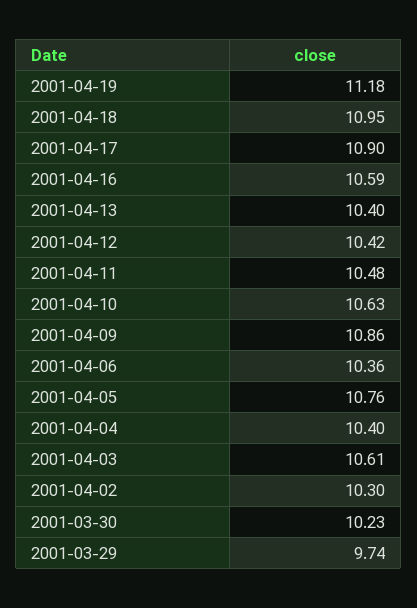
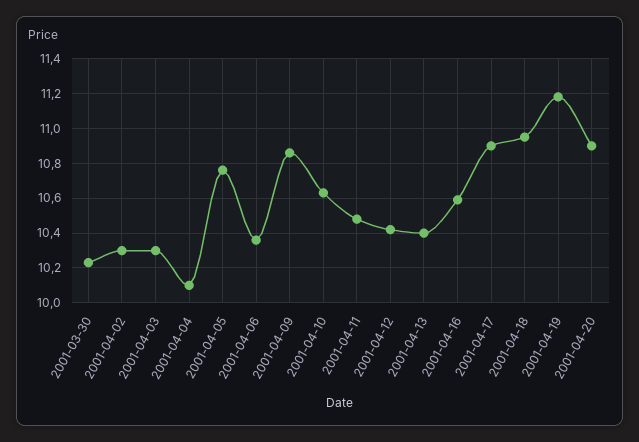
2001-04-04: 10.4 -> 10.1
2001-04-03: 10.61 -> 10.3
2001-03-29: 9.74 -> none
2001-04-20: none -> 10.9

